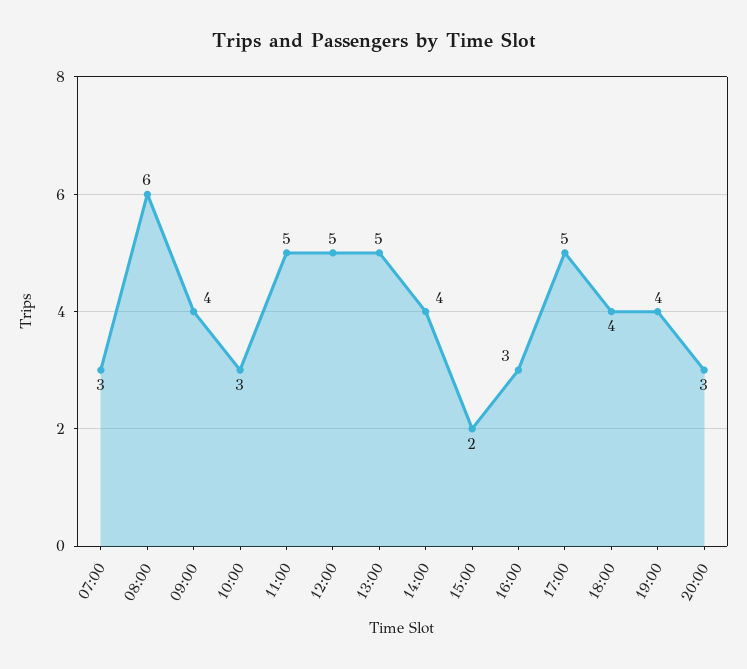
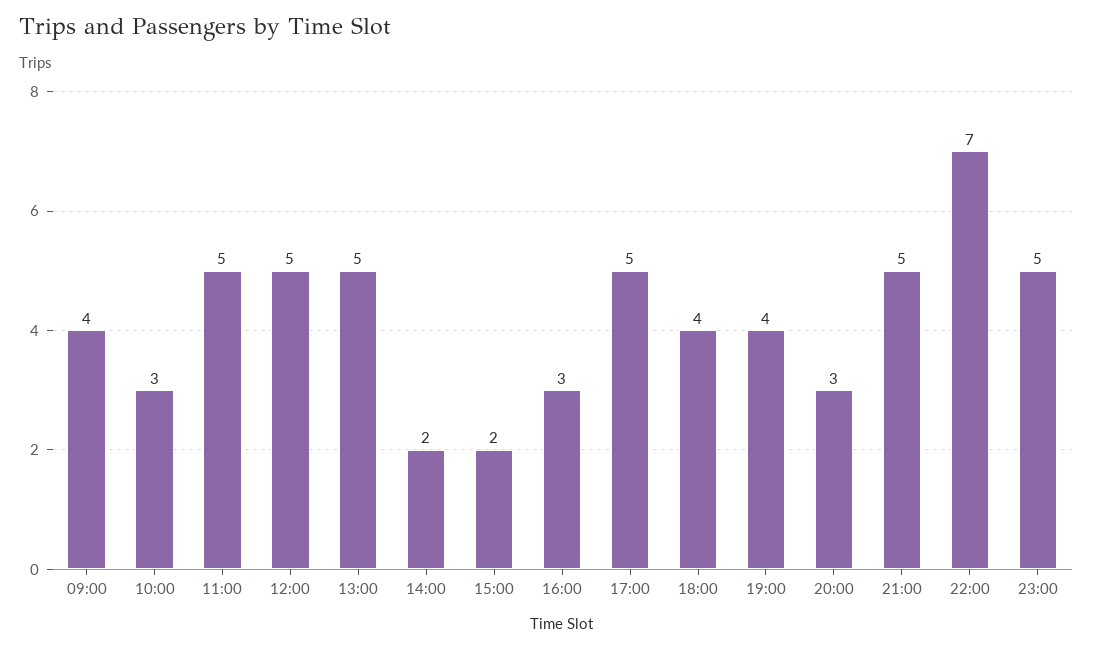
07:00: 3 -> none
08:00: 6 -> none
14:00: 4 -> 2
21:00: none -> 5
22:00: none -> 7
23:00: none -> 5

